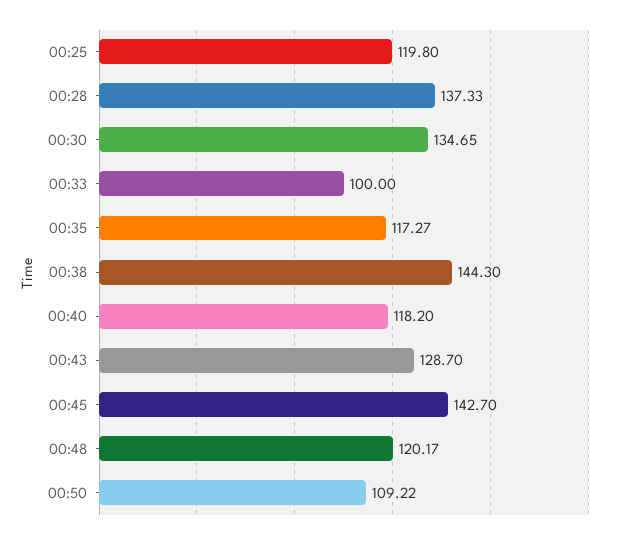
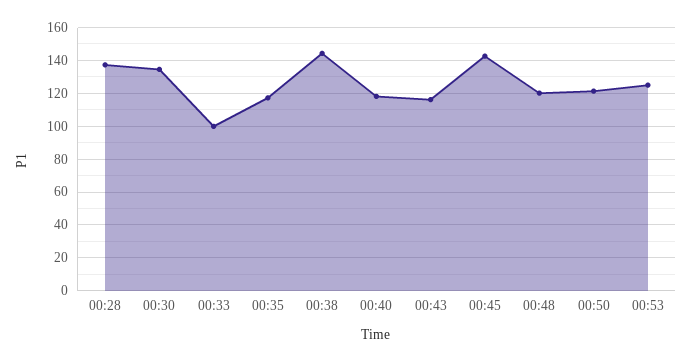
00:25: 119.8 -> none
00:43: 128.7 -> 115
00:50: 109.22 -> 120
00:53: none -> 125

